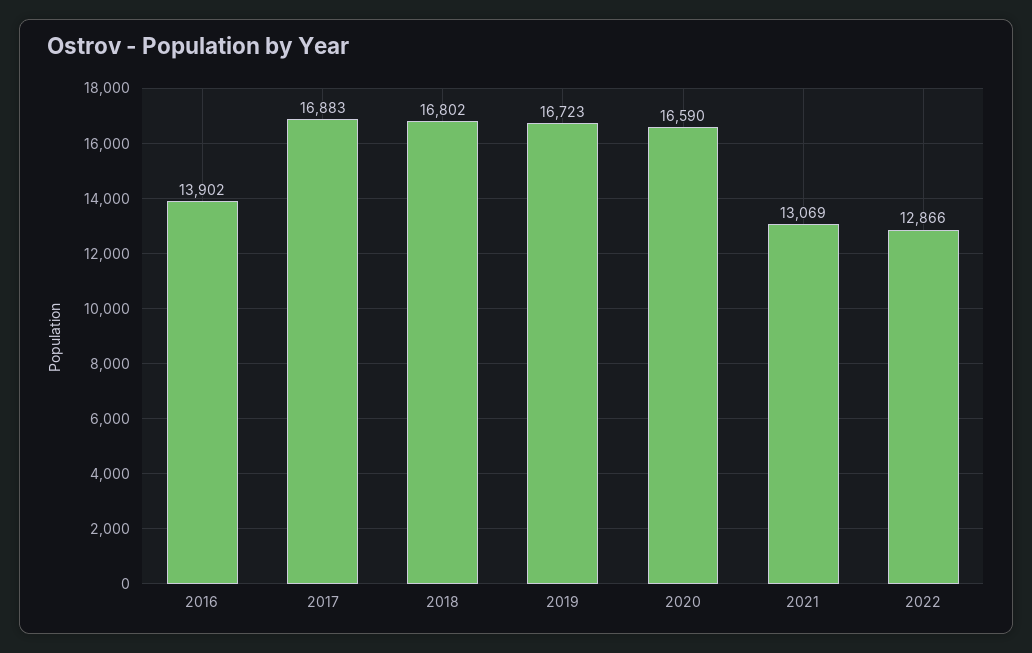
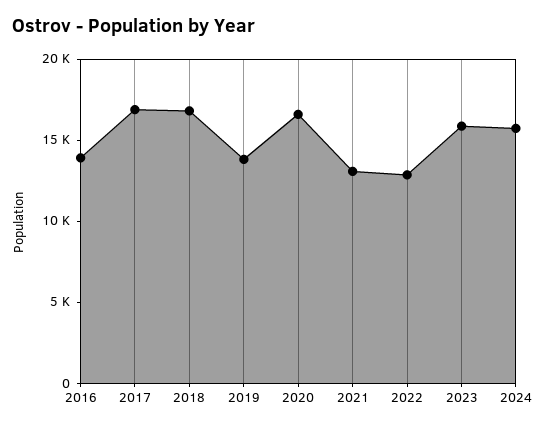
2019: 16723 -> 14000
2023: none -> 16000
2024: none -> 16000

